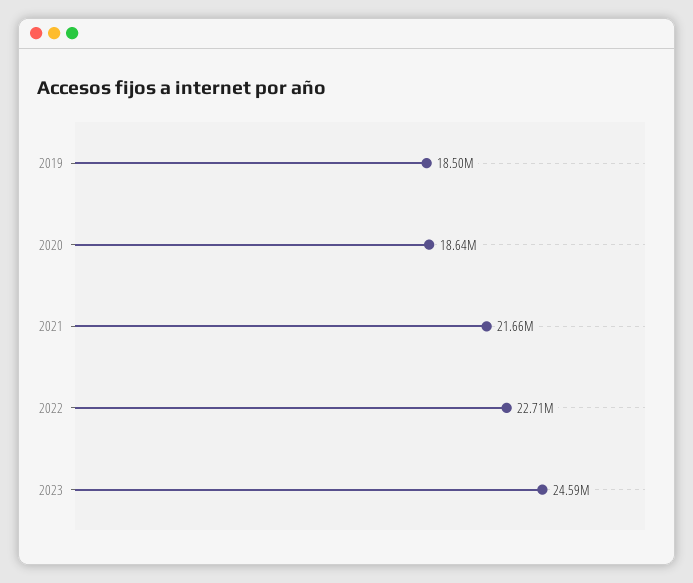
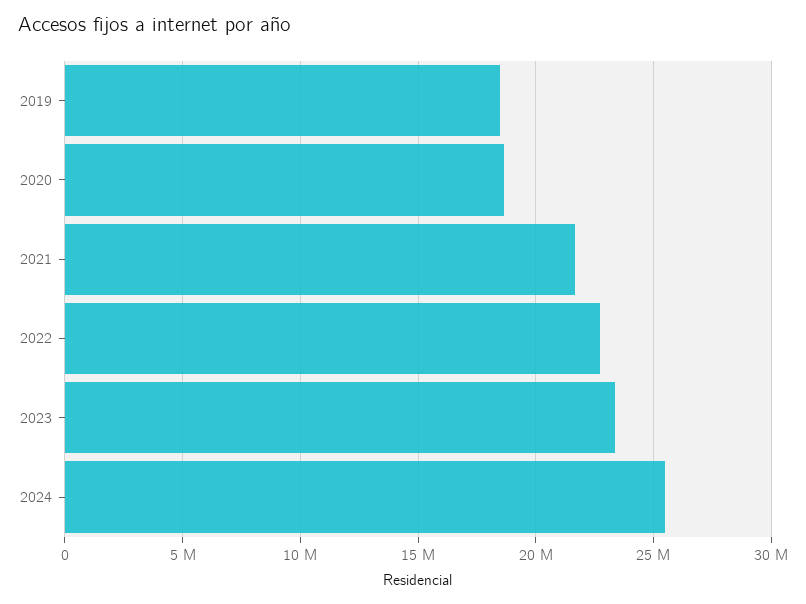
2023: 24590000 -> 23500000
2024: none -> 25500000

